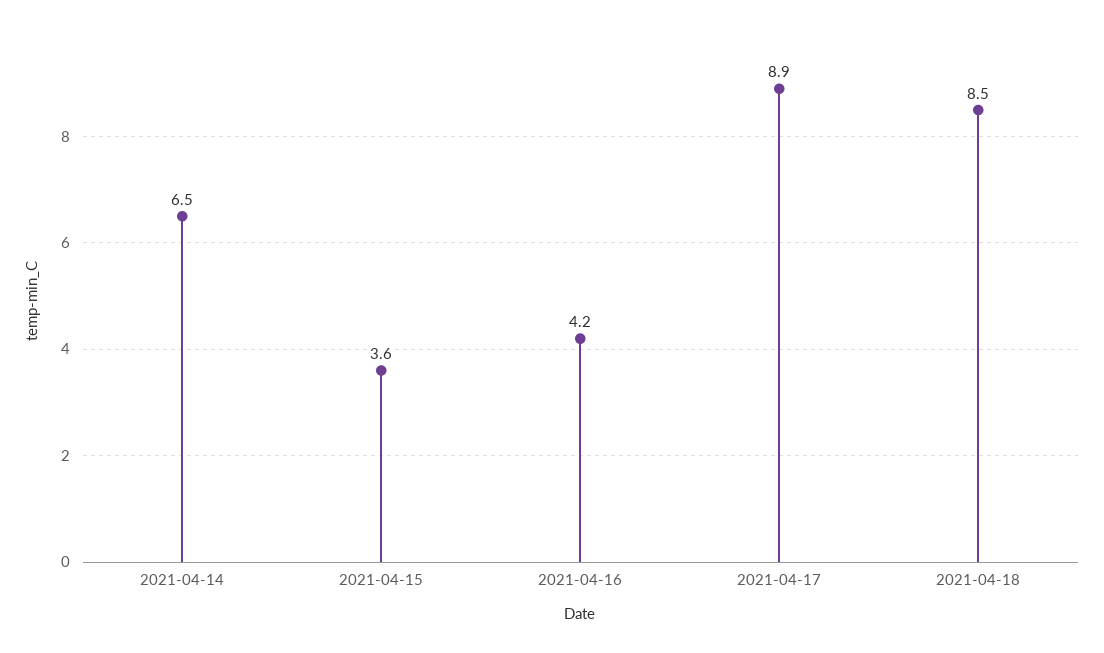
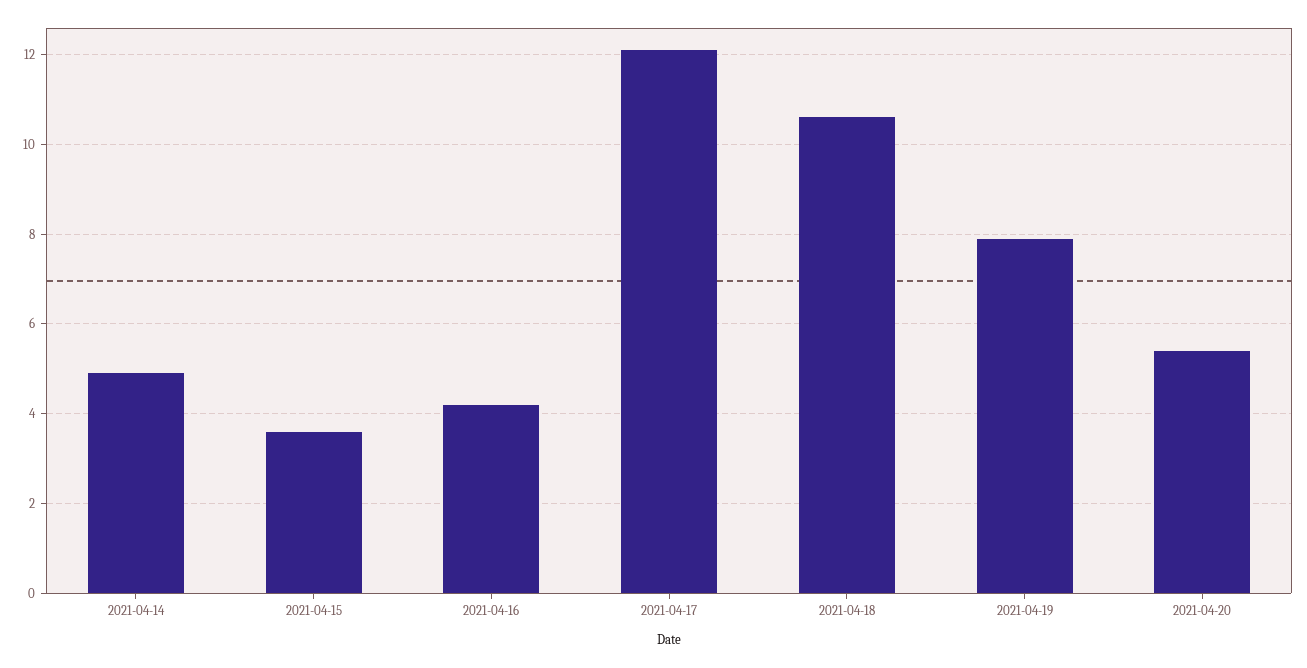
2021-04-14: 6.5 -> 5
2021-04-17: 8.9 -> 12
2021-04-18: 8.5 -> 10.5
2021-04-19: none -> 8
2021-04-20: none -> 5.5

